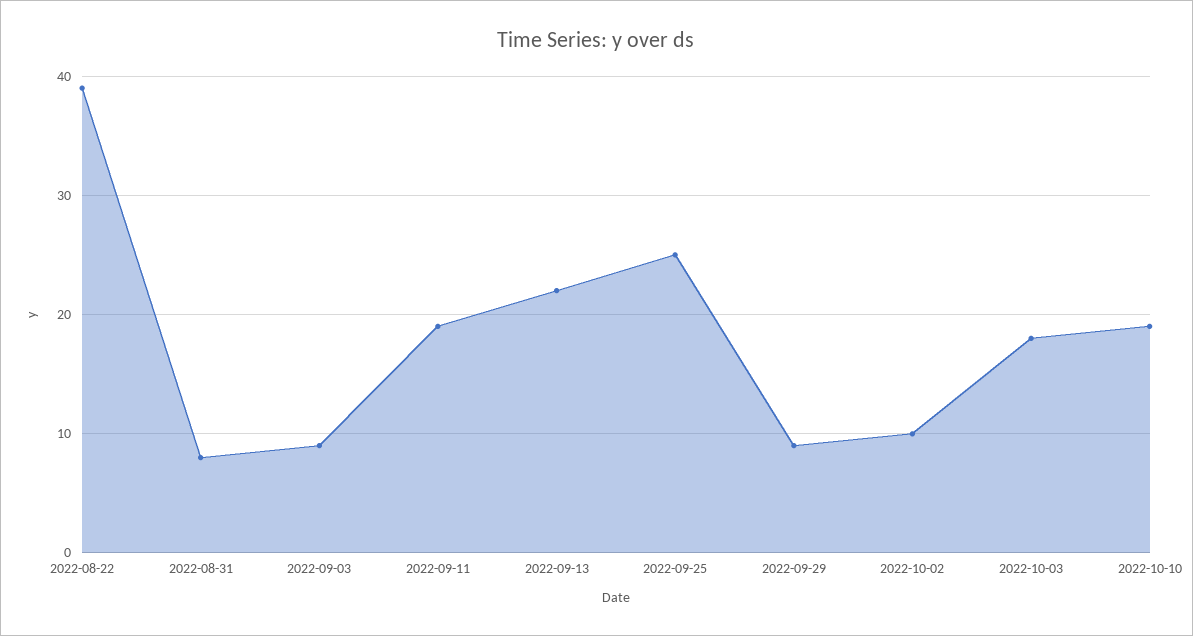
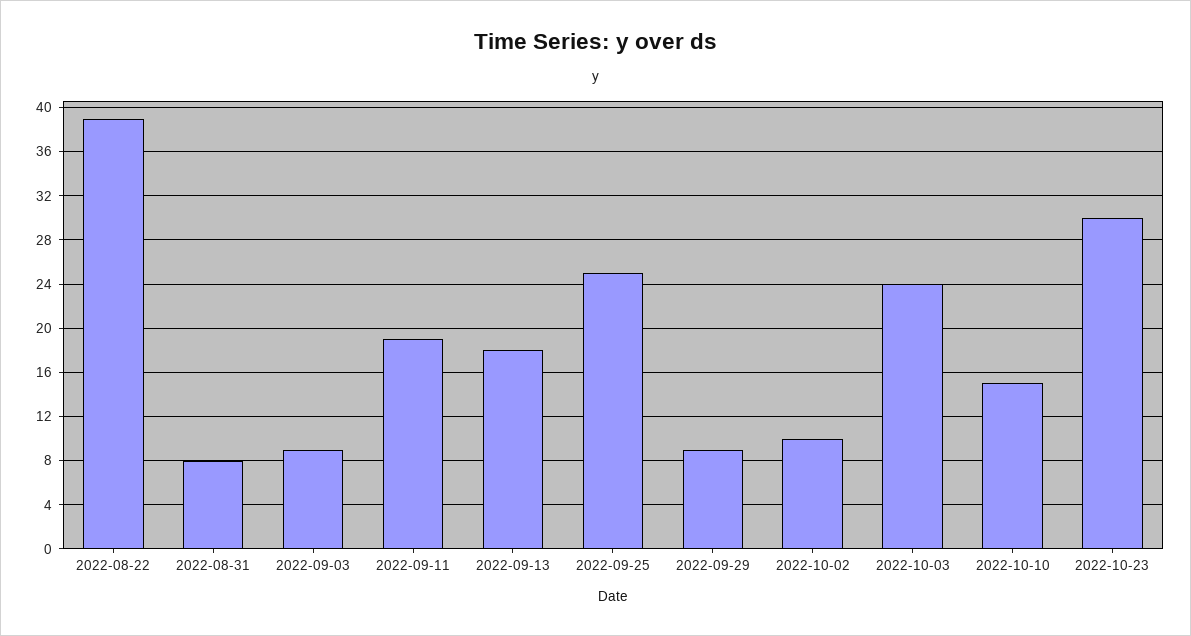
2022-09-13: 22 -> 18
2022-10-03: 18 -> 24
2022-10-10: 19 -> 15
2022-10-23: none -> 30

